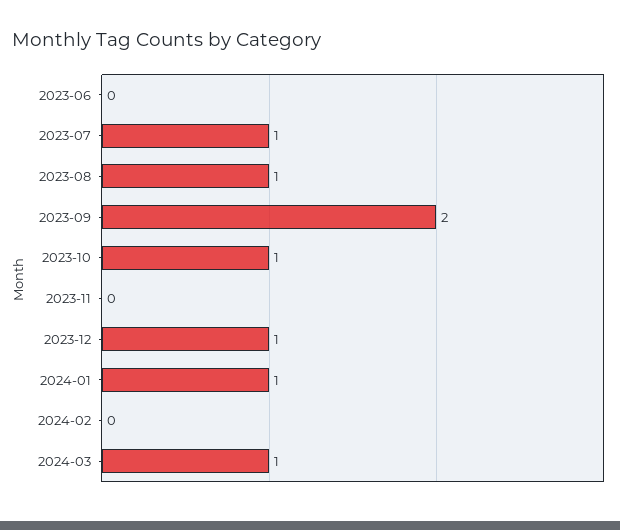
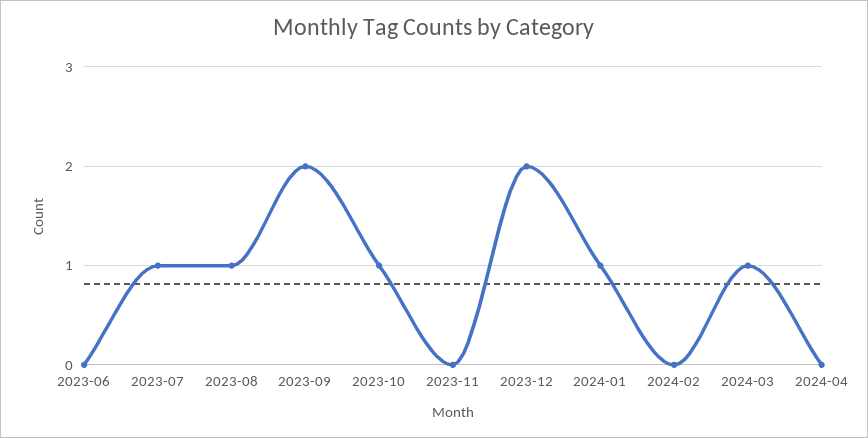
2023-12: 1 -> 2
2024-04: none -> 0

